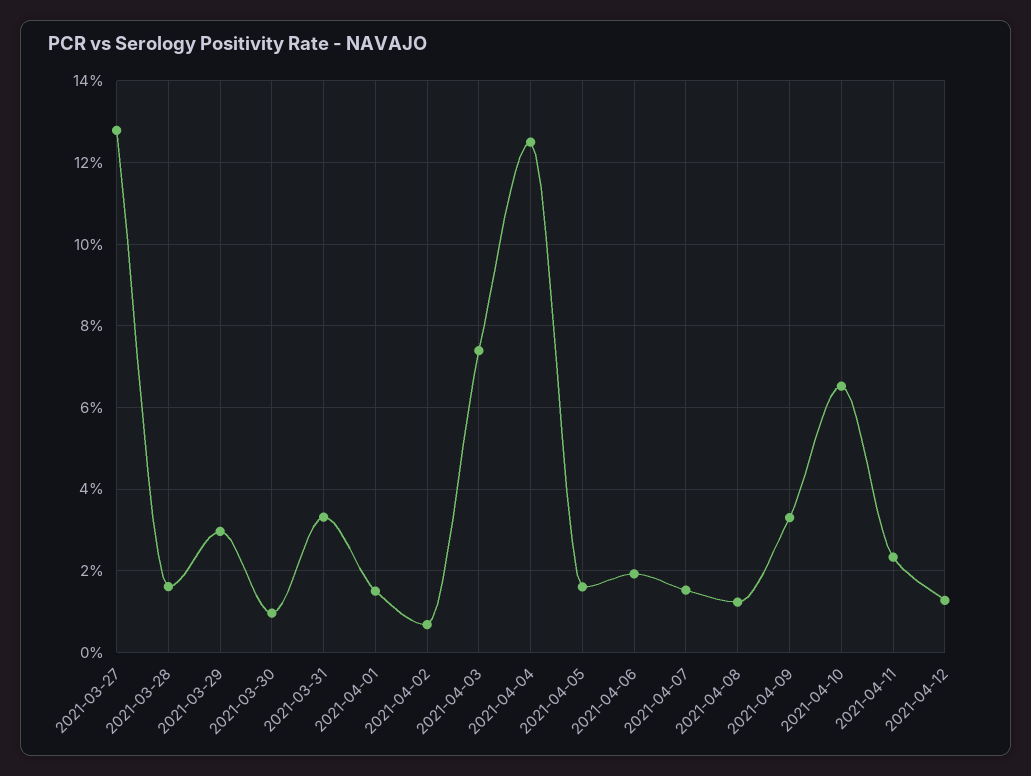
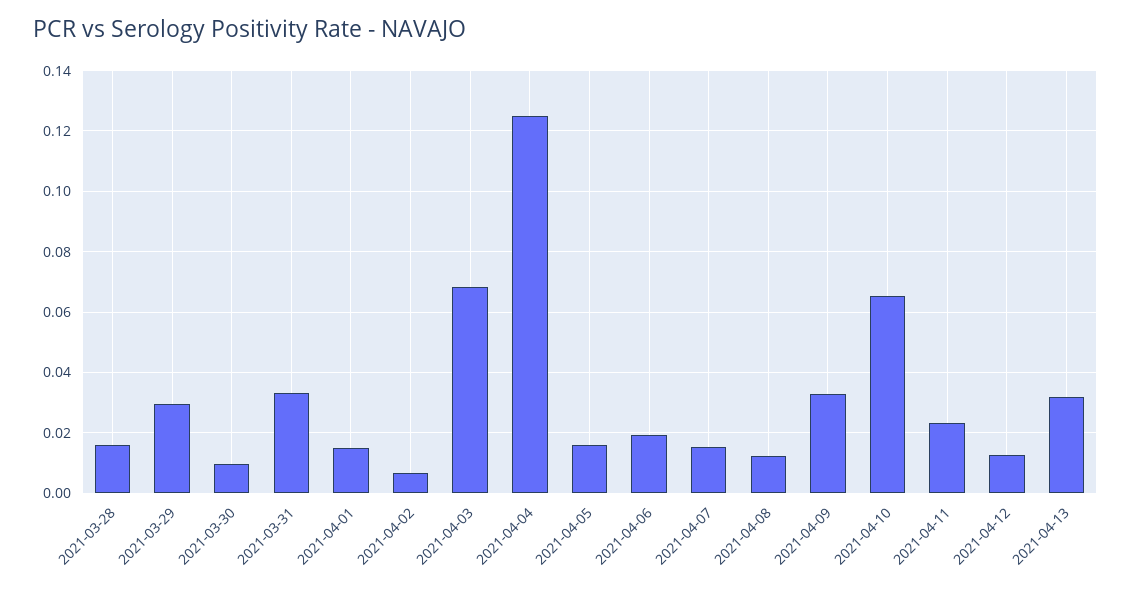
2021-03-27: 0.128 -> none
2021-04-03: 0.074 -> 0.068
2021-04-13: none -> 0.032

